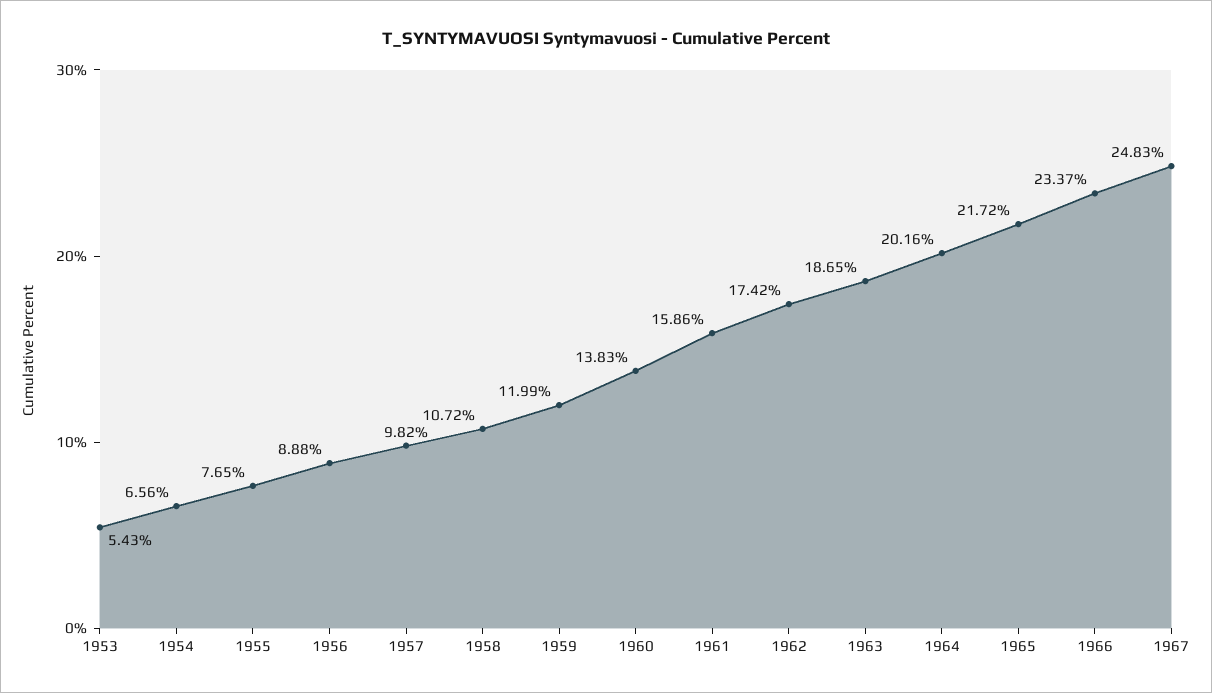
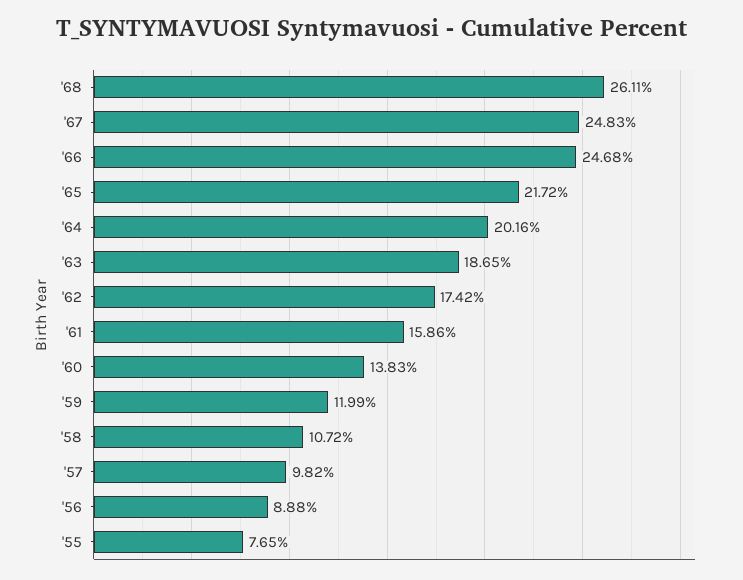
1953: 5.43 -> none
1954: 6.56 -> none
1966: 23.37 -> 24.68
'68: none -> 26.11

